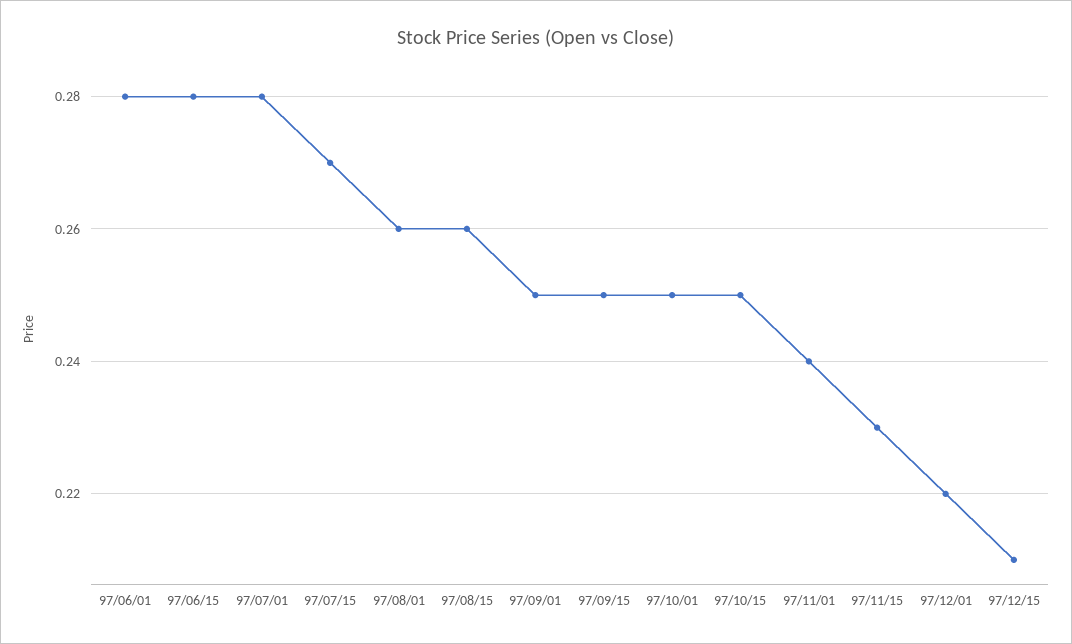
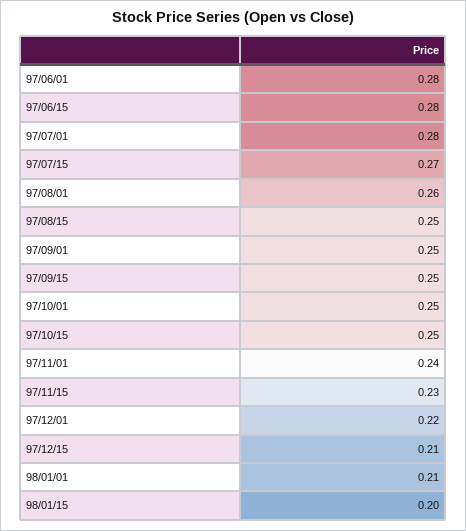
97/08/15: 0.26 -> 0.25
98/01/01: none -> 0.21
98/01/15: none -> 0.2

